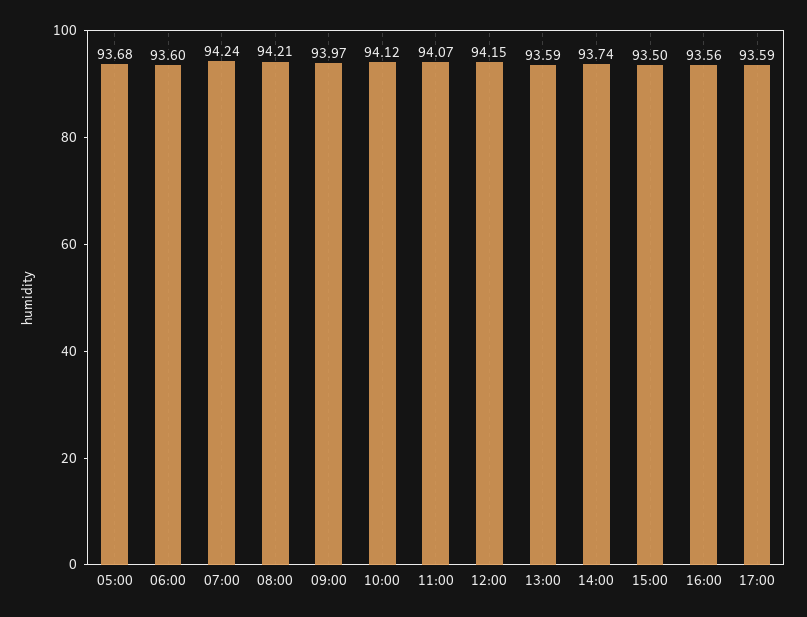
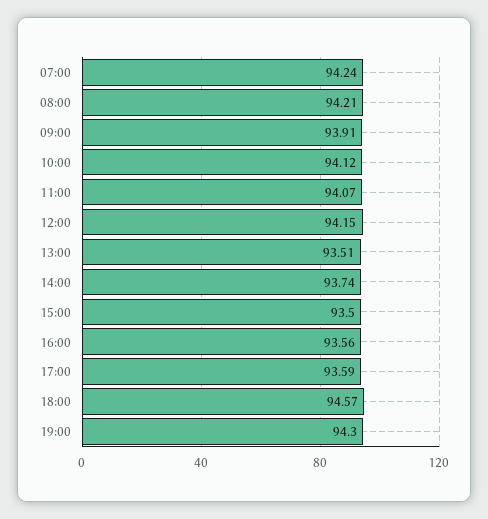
05:00: 93.68 -> none
06:00: 93.6 -> none
09:00: 93.97 -> 93.91
13:00: 93.59 -> 93.51
18:00: none -> 94.57
19:00: none -> 94.3

